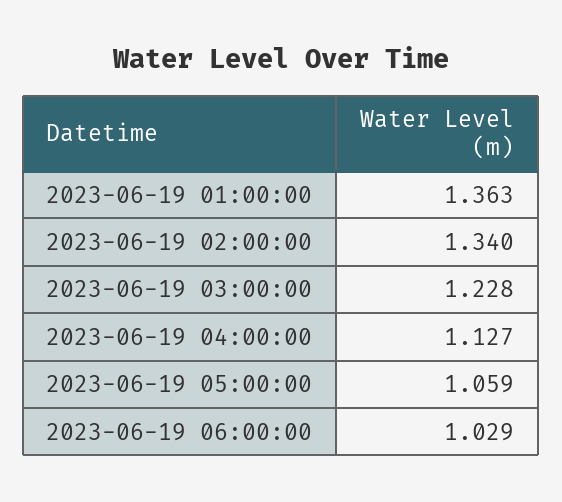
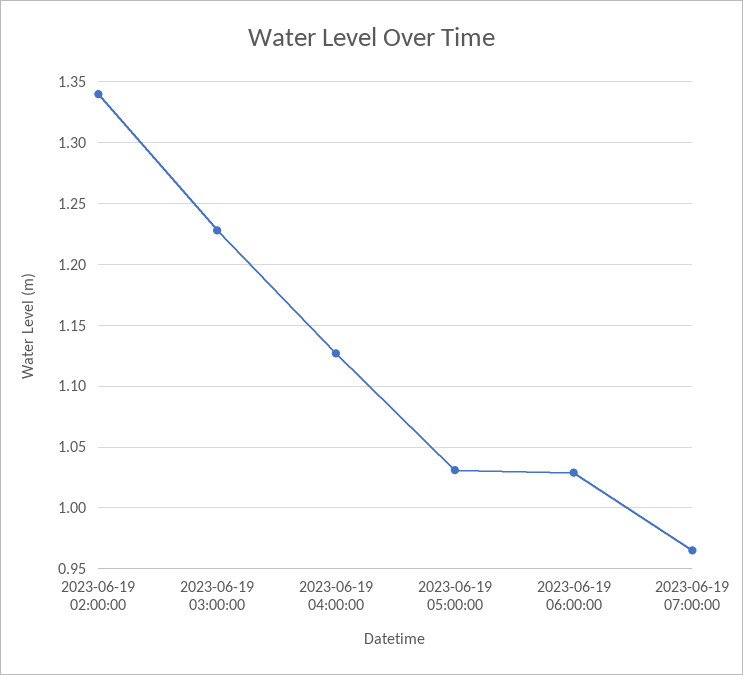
2023-06-19 01:00:00: 1.363 -> none
2023-06-19 05:00:00: 1.059 -> 1.03
2023-06-19 07:00:00: none -> 0.965

